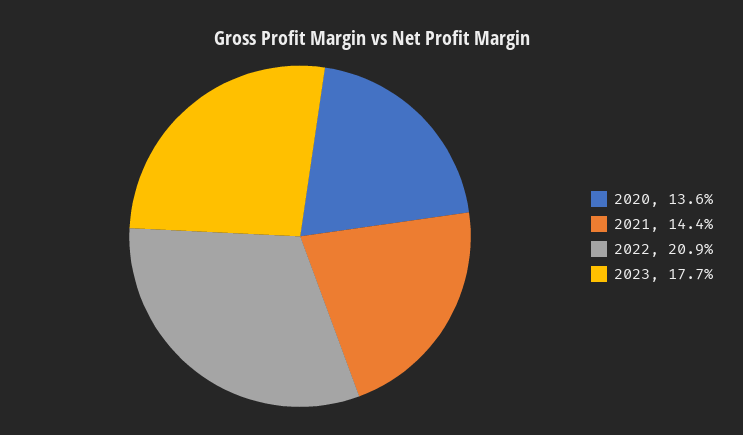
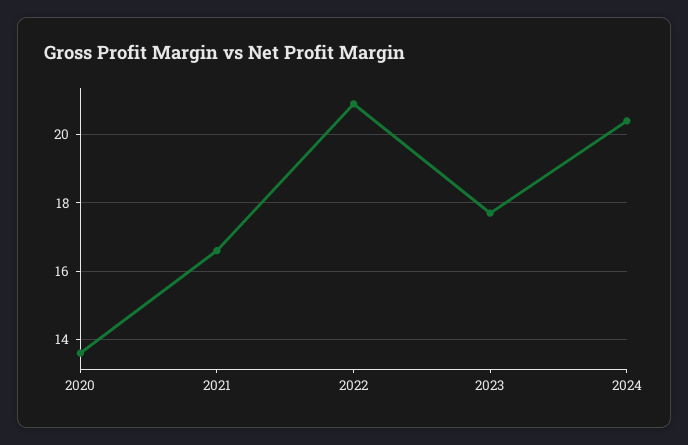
2021: 14.4 -> 16.5
2024: none -> 20.5

